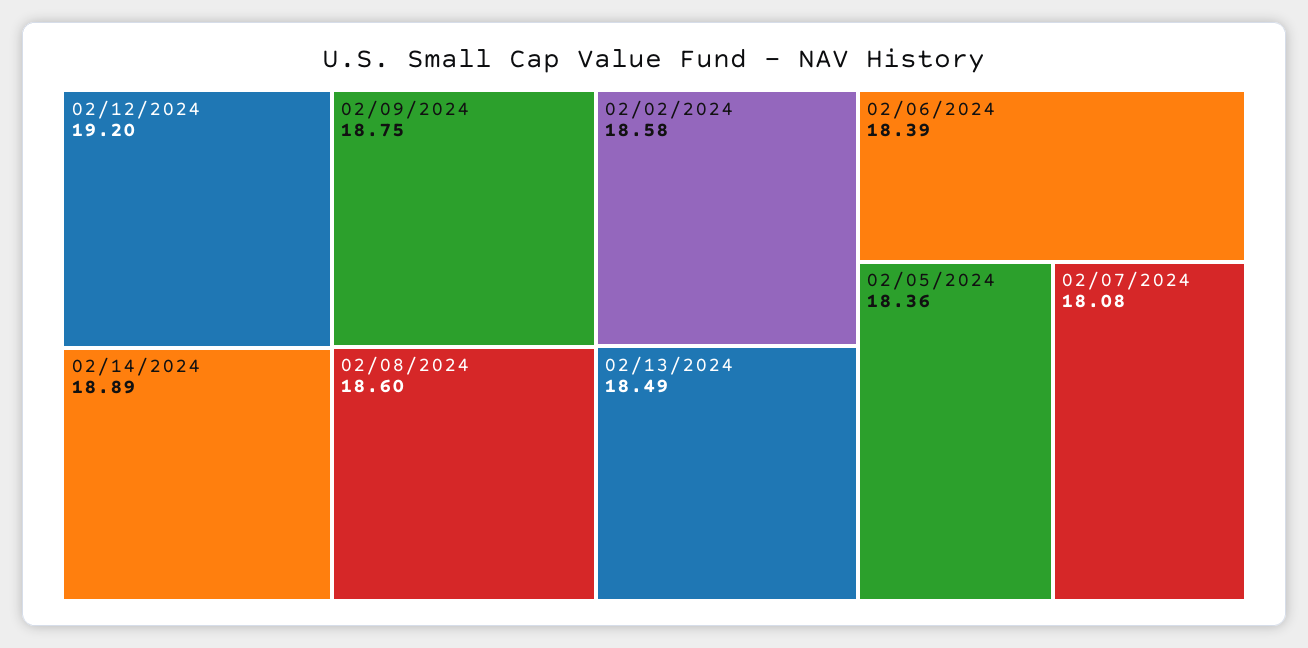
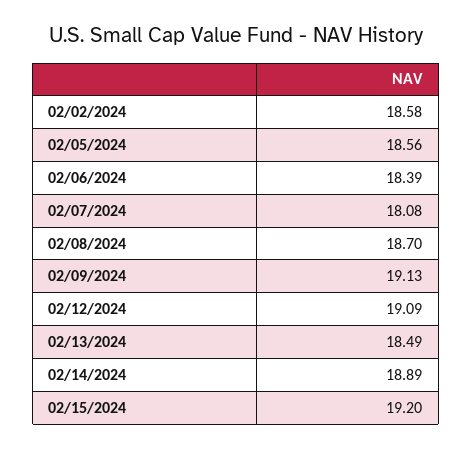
02/12/2024: 19.2 -> 19.09
02/09/2024: 18.75 -> 19.13
02/08/2024: 18.6 -> 18.7
02/05/2024: 18.36 -> 18.56
02/15/2024: none -> 19.2

